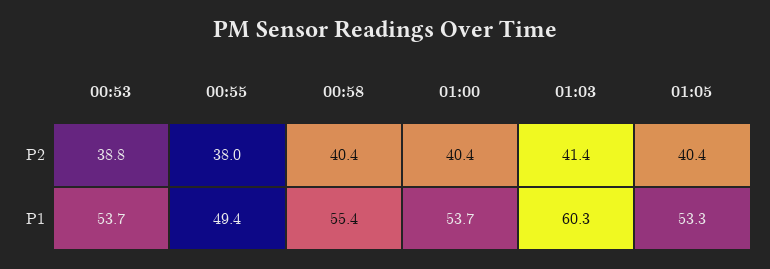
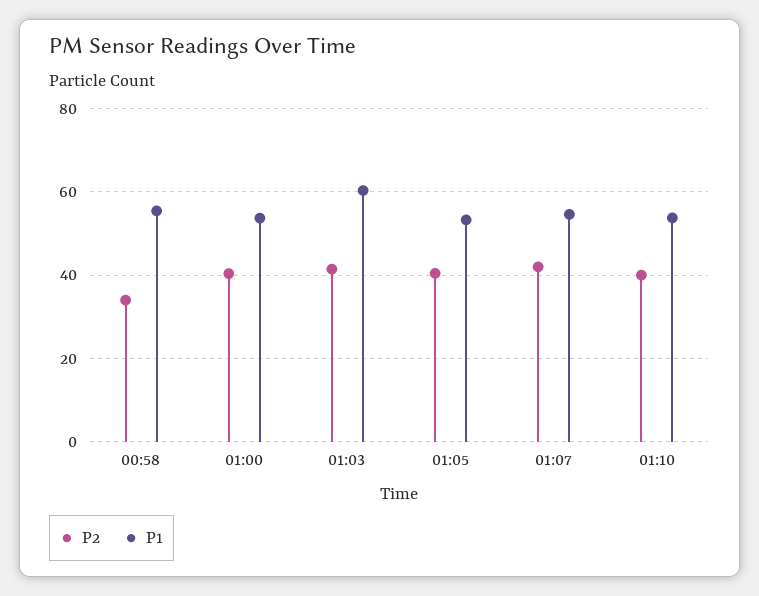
P2, 00:53: 38.8 -> none
P2, 00:55: 38 -> none
P2, 00:58: 40.4 -> 34
P1, 00:53: 53.7 -> none
P1, 00:55: 49.4 -> none
P2, 01:07: none -> 42
P1, 01:07: none -> 54
P2, 01:10: none -> 40
P1, 01:10: none -> 54

